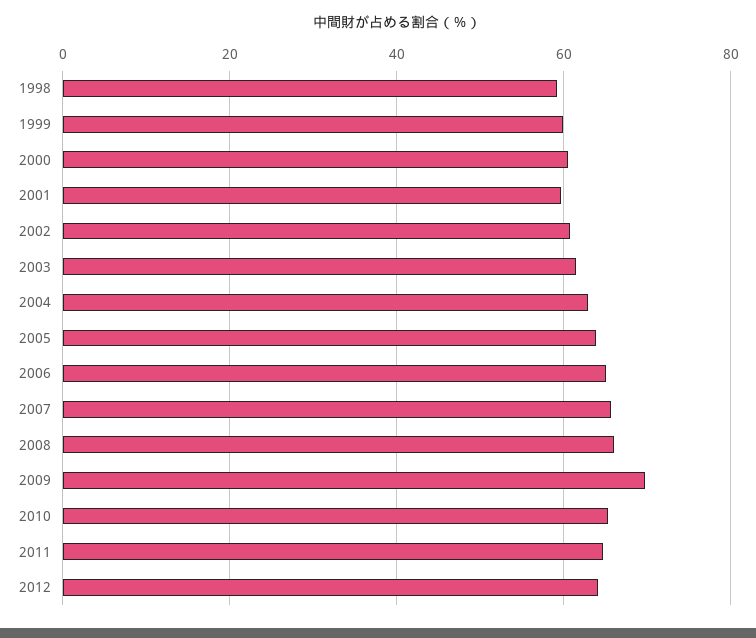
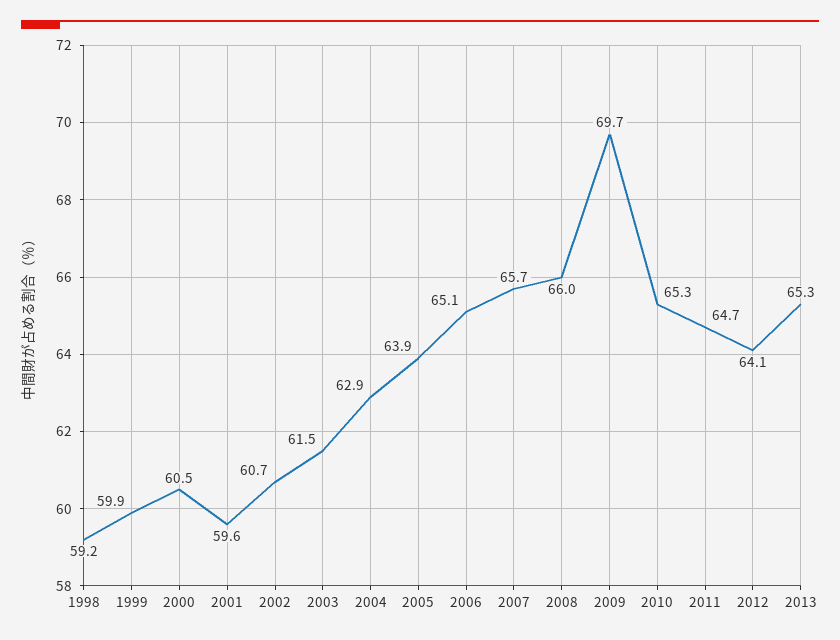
2013: none -> 65.3

